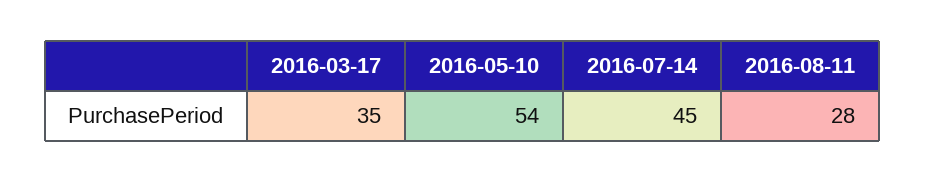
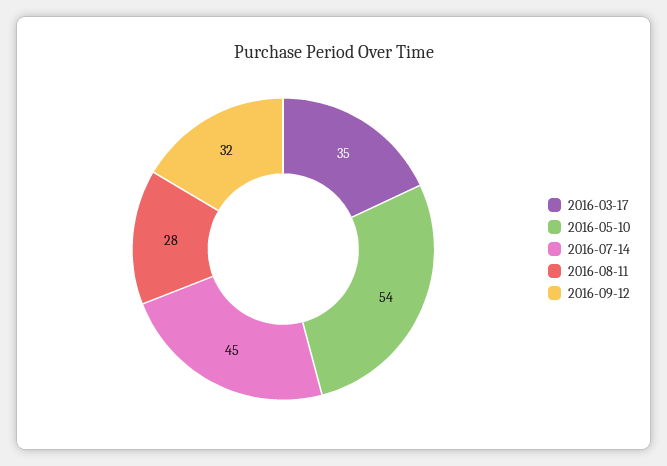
2016-09-12: none -> 32

